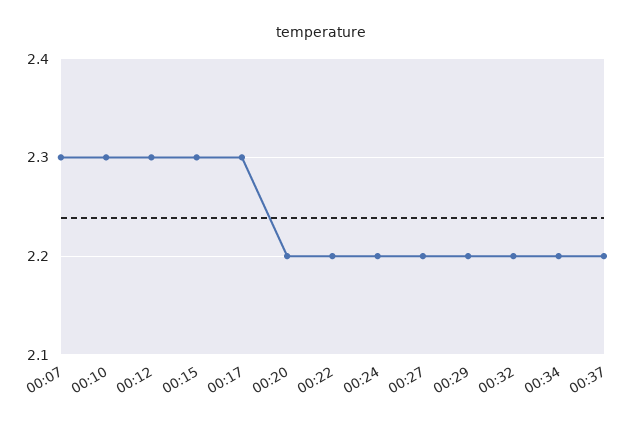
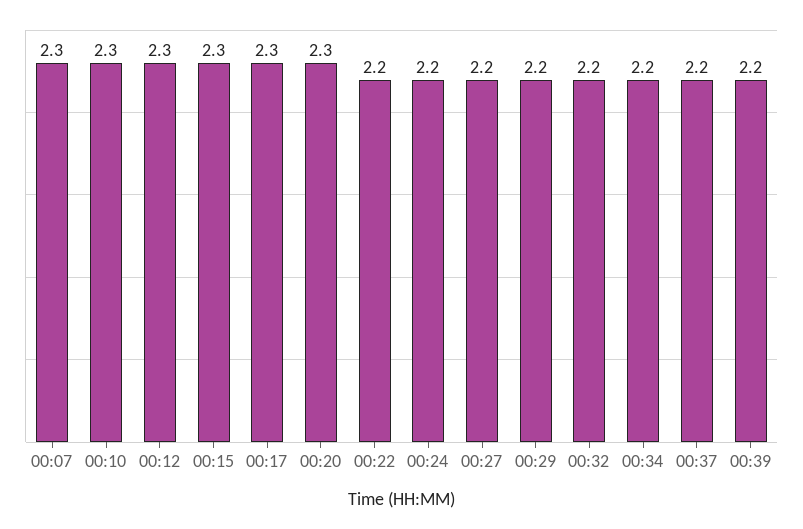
00:20: 2.2 -> 2.3
00:39: none -> 2.2

